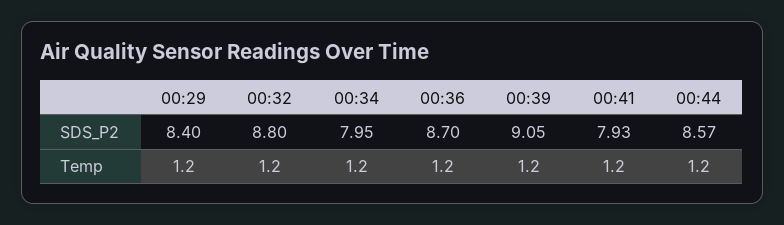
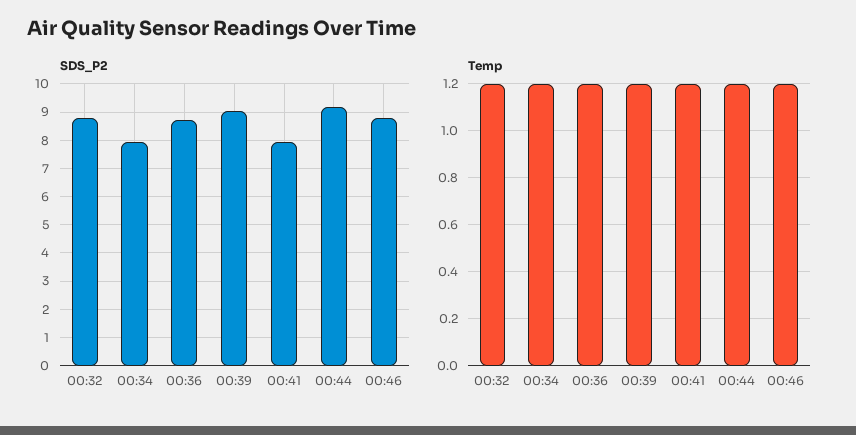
SDS_P2, 00:29: 8.4 -> none
SDS_P2, 00:44: 8.57 -> 9.25
Temp, 00:29: 1.2 -> none
SDS_P2, 00:46: none -> 8.75
Temp, 00:46: none -> 1.2

